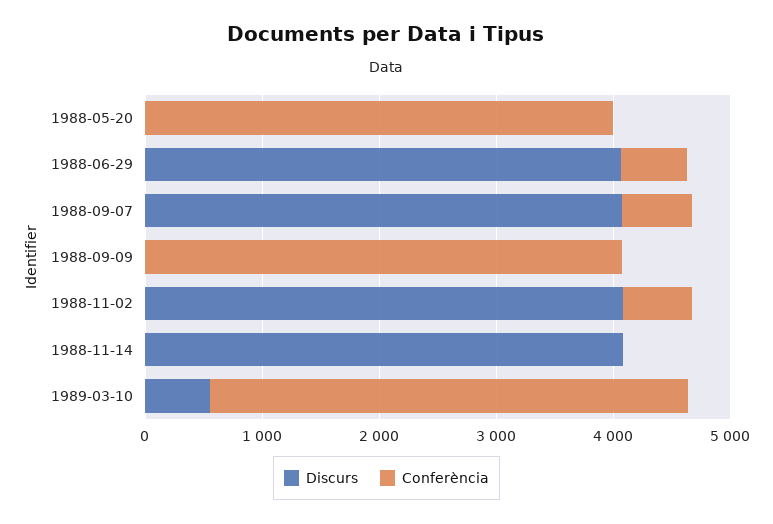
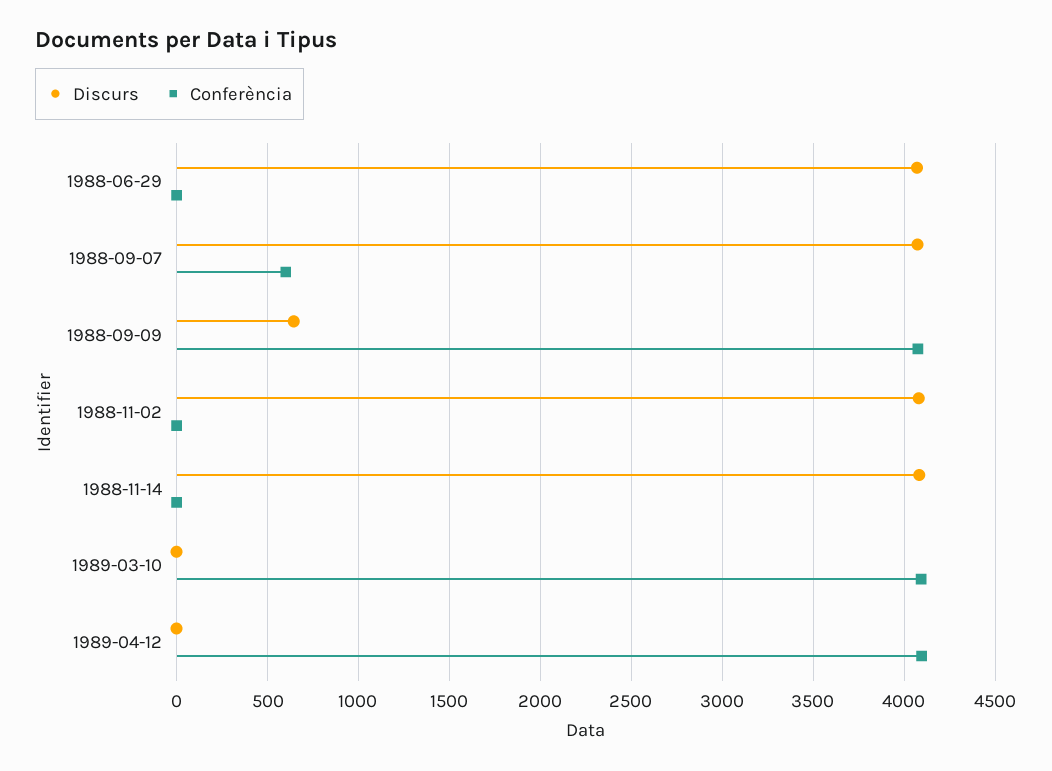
Discurs, 1988-05-20: 0 -> none
Conferència, 1988-05-20: 4000 -> none
Conferència, 1988-06-29: 600 -> 0
Discurs, 1988-09-09: 0 -> 650
Conferència, 1988-11-02: 600 -> 0
Discurs, 1989-03-10: 600 -> 0
Discurs, 1989-04-12: none -> 0
Conferència, 1989-04-12: none -> 4100

